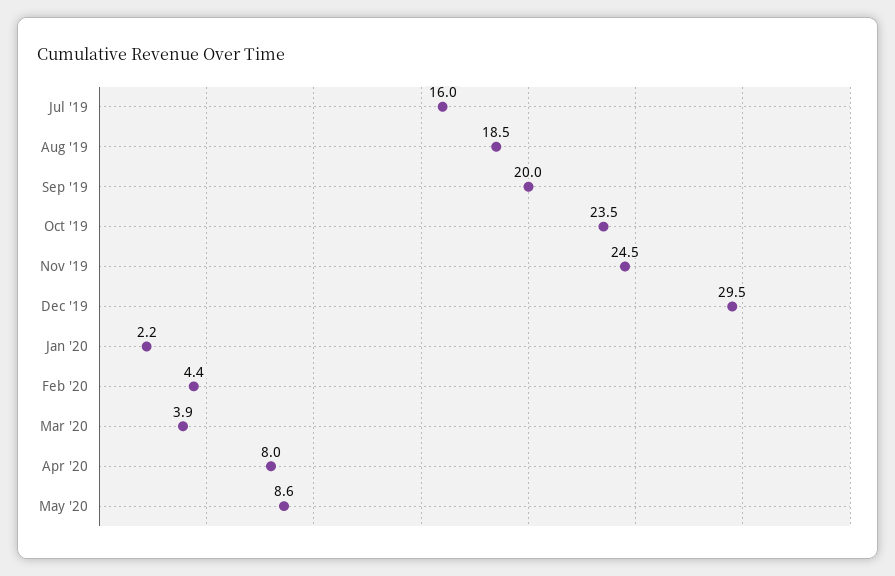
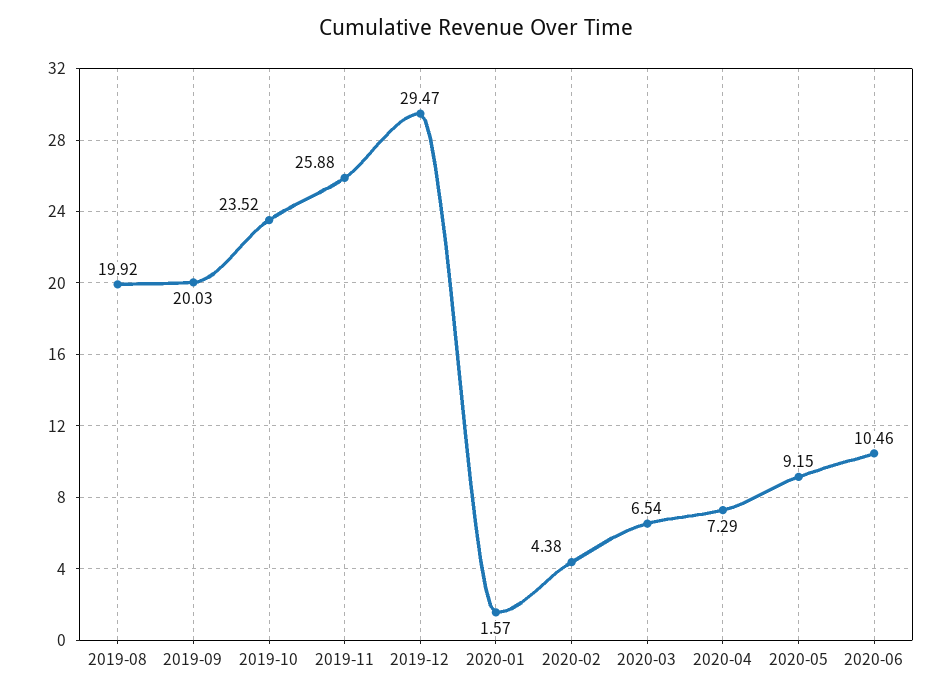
Jul '19: 16 -> none
Aug '19: 18.5 -> 19.92
Nov '19: 24.5 -> 25.88
Jan '20: 2.2 -> 1.57
Mar '20: 3.9 -> 6.54
Apr '20: 8 -> 7.29
May '20: 8.6 -> 9.15
2020-06: none -> 10.46

